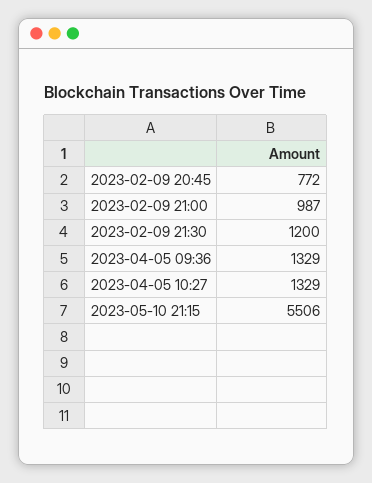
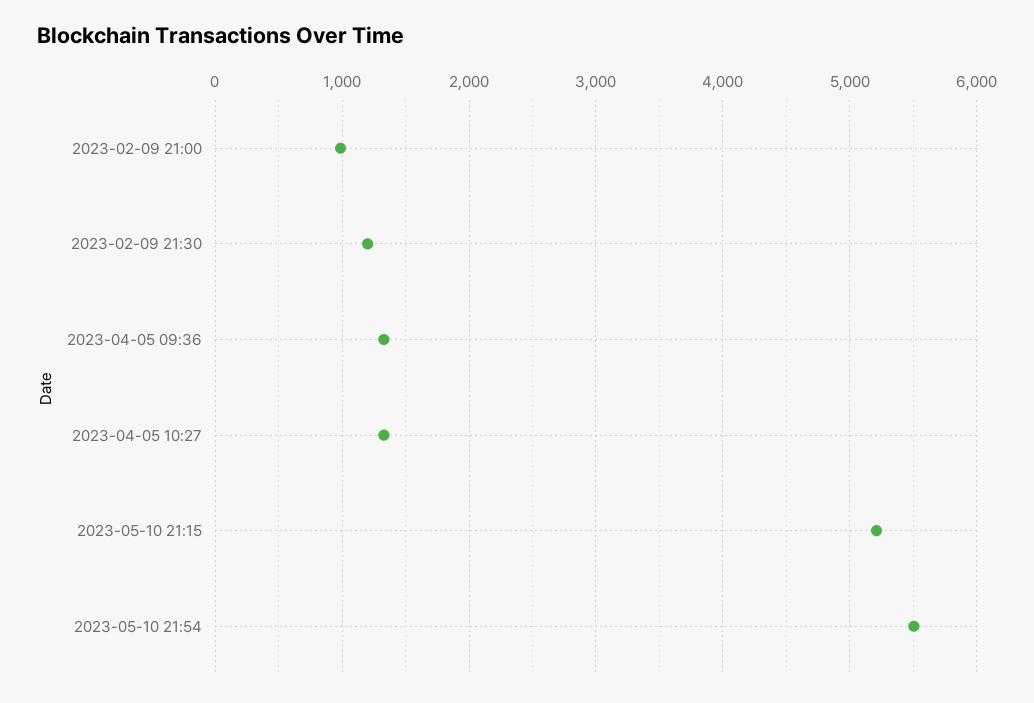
2023-02-09 20:45: 772 -> none
2023-05-10 21:15: 5506 -> 5200
2023-05-10 21:54: none -> 5500

